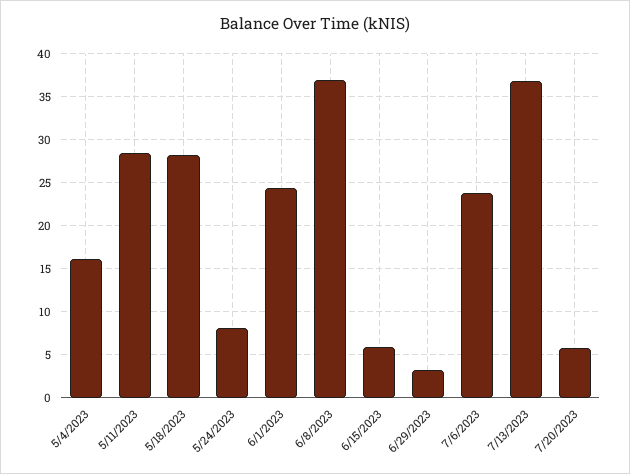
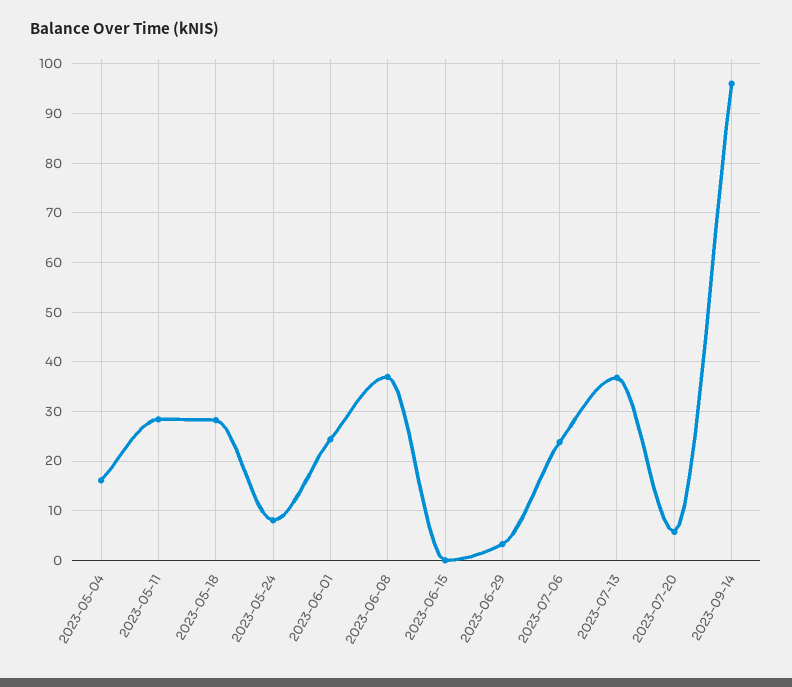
6/15/2023: 6 -> 0
2023-09-14: none -> 96

